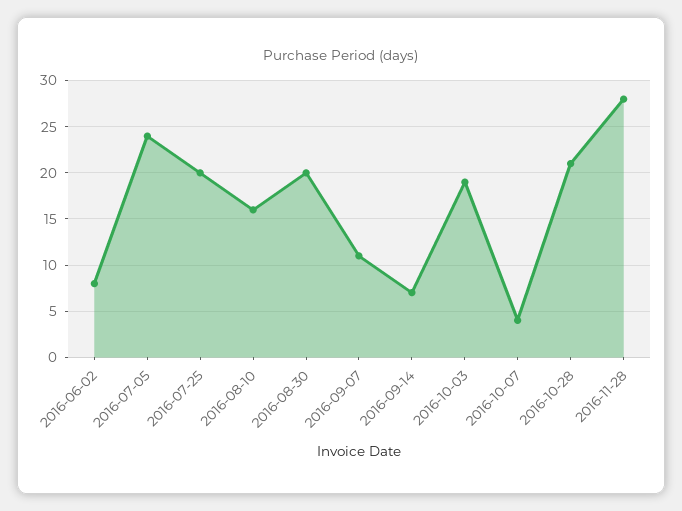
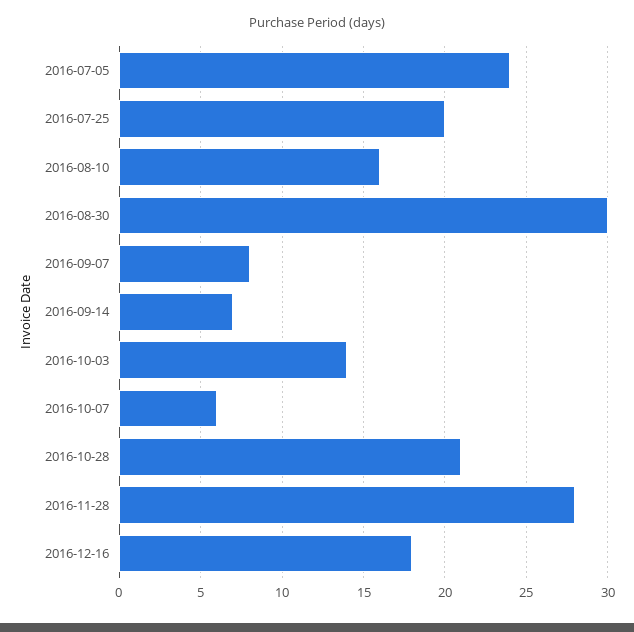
2016-06-02: 8 -> none
2016-08-30: 20 -> 30
2016-09-07: 11 -> 8
2016-10-03: 19 -> 14
2016-10-07: 4 -> 6
2016-12-16: none -> 18

